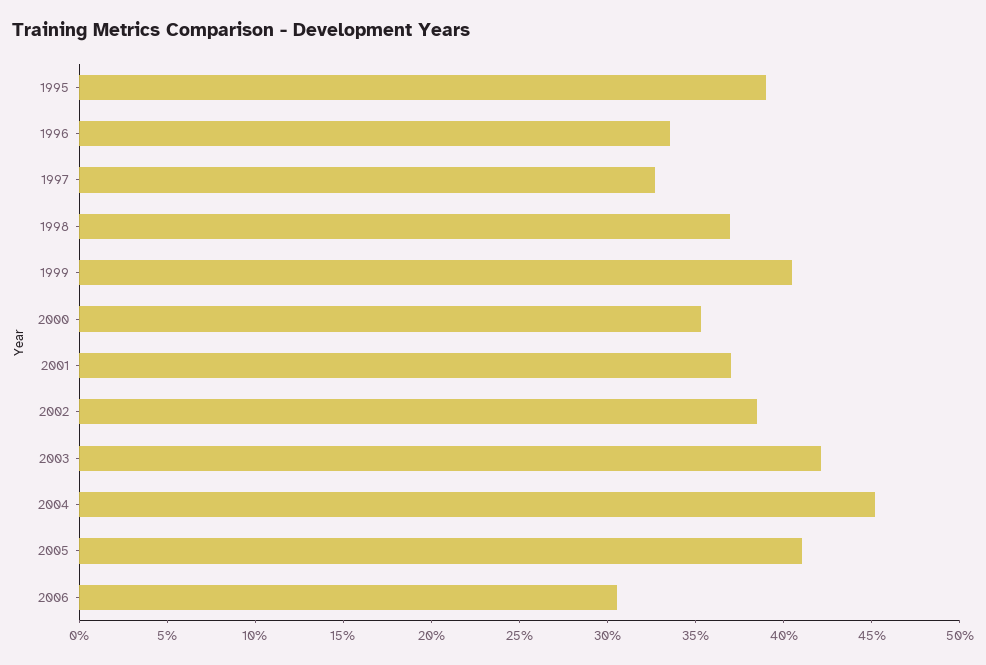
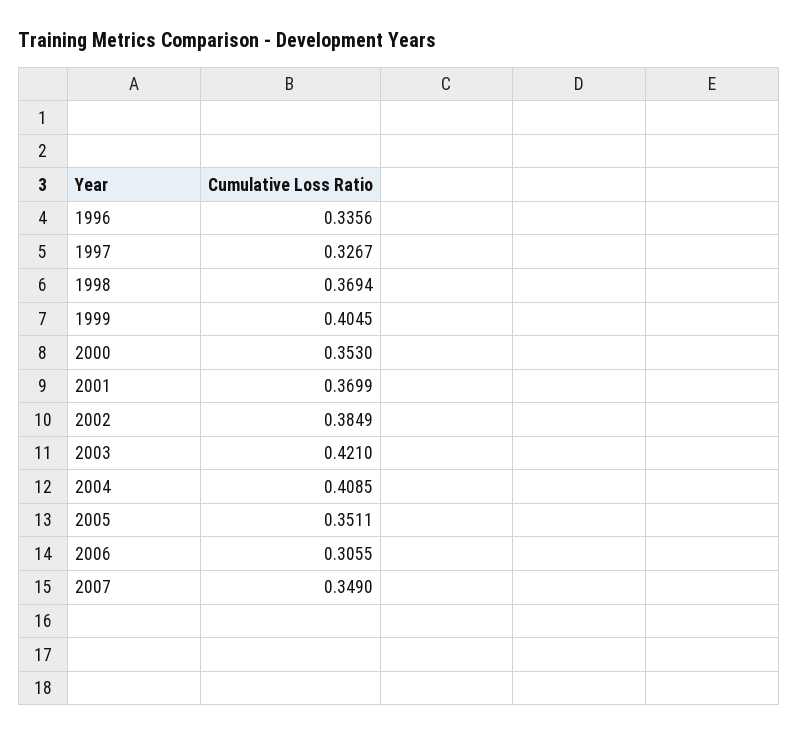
1995: 0.39 -> none
2004: 0.45 -> 0.4085
2005: 0.41 -> 0.3511
2007: none -> 0.349

